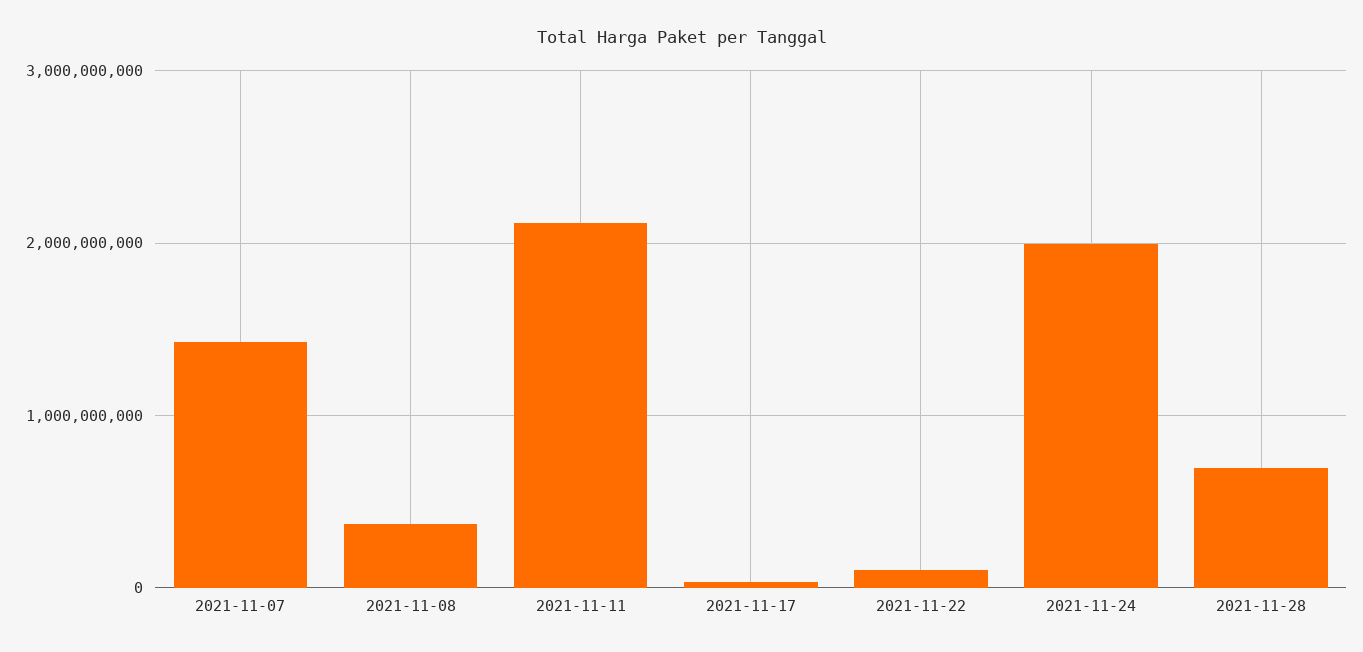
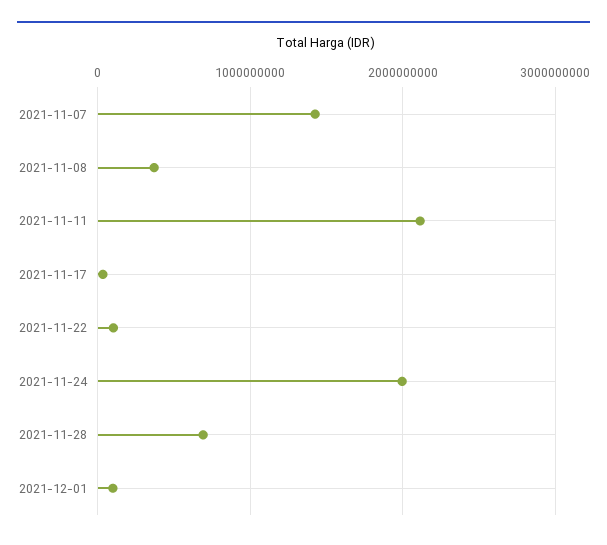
2021-12-01: none -> 100000000

